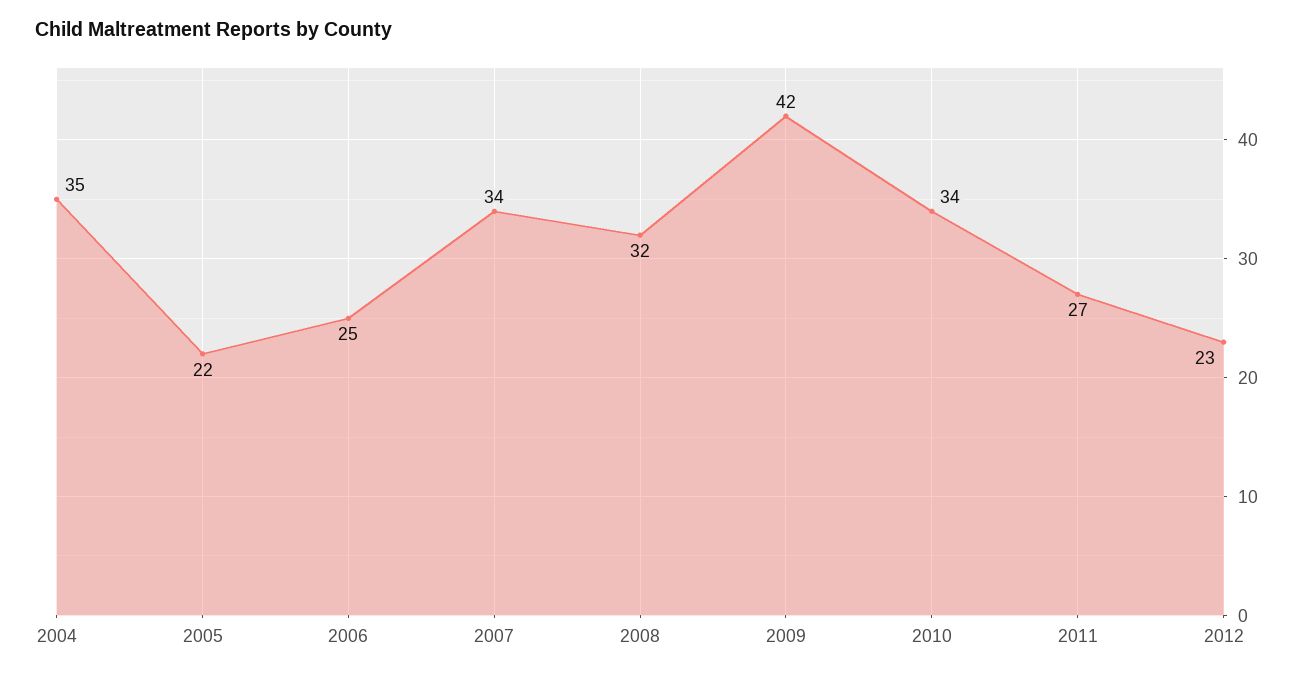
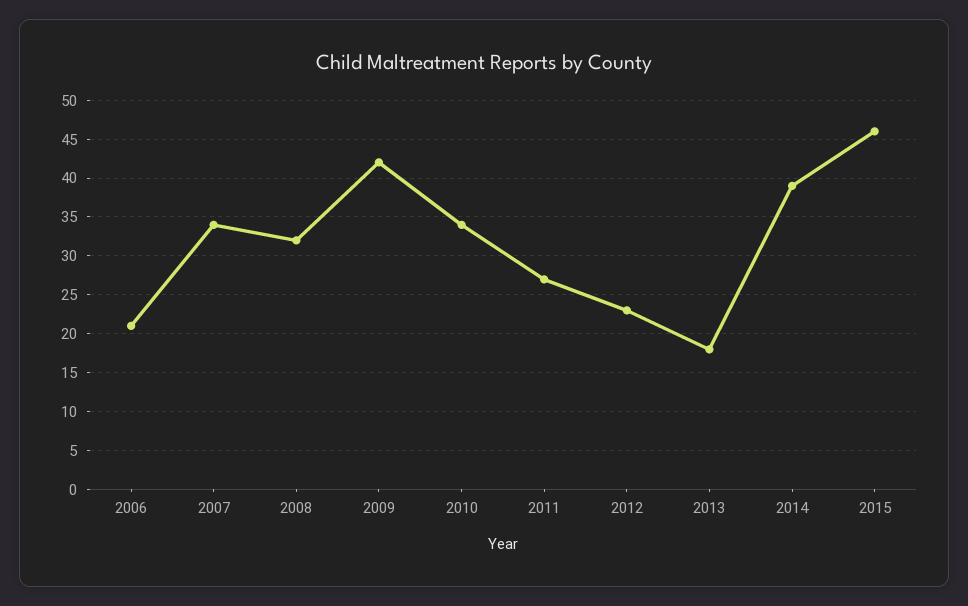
2004: 35 -> none
2005: 22 -> none
2006: 25 -> 21
2013: none -> 18
2014: none -> 39
2015: none -> 46

